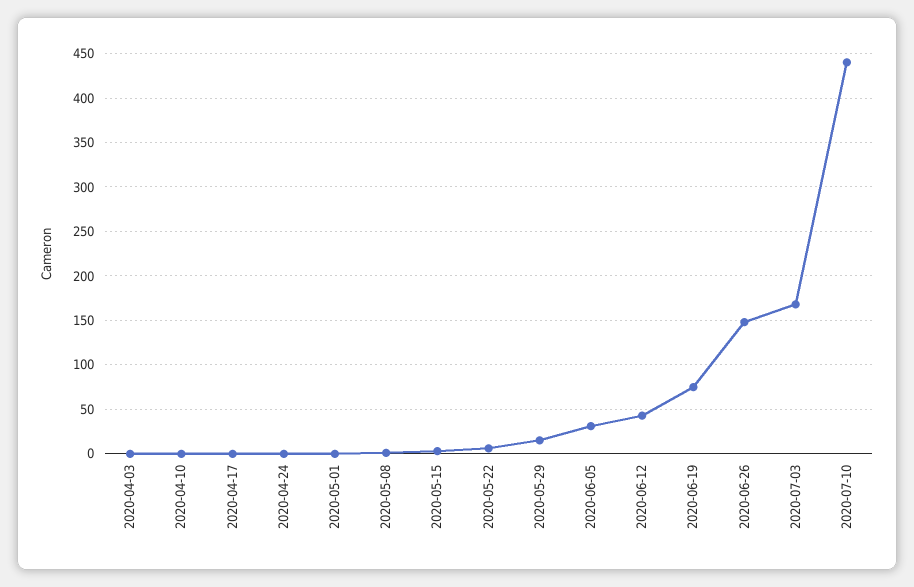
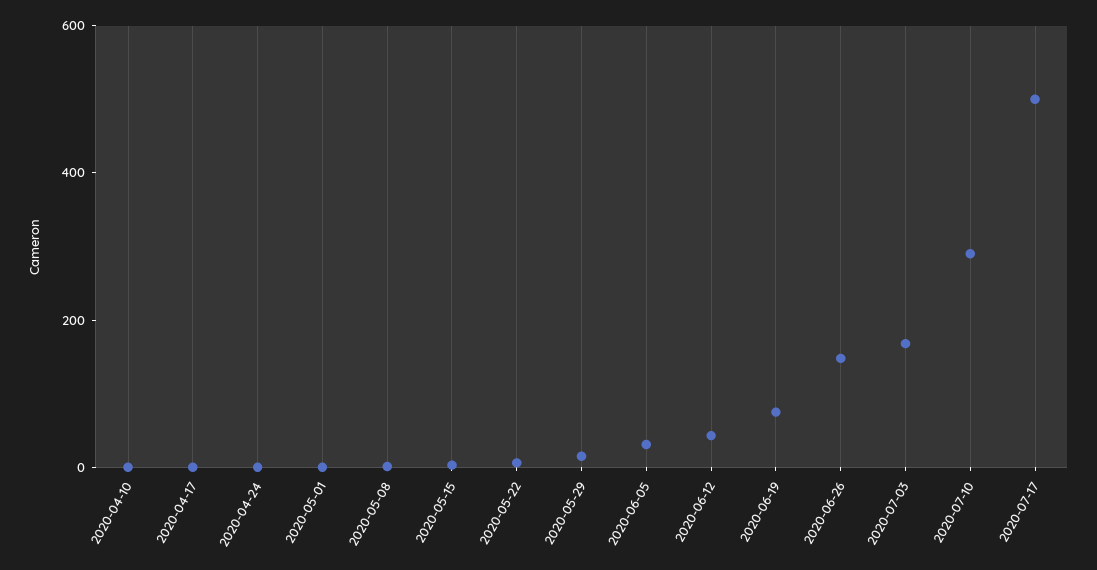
2020-04-03: 0 -> none
2020-07-10: 440 -> 300
2020-07-17: none -> 500

